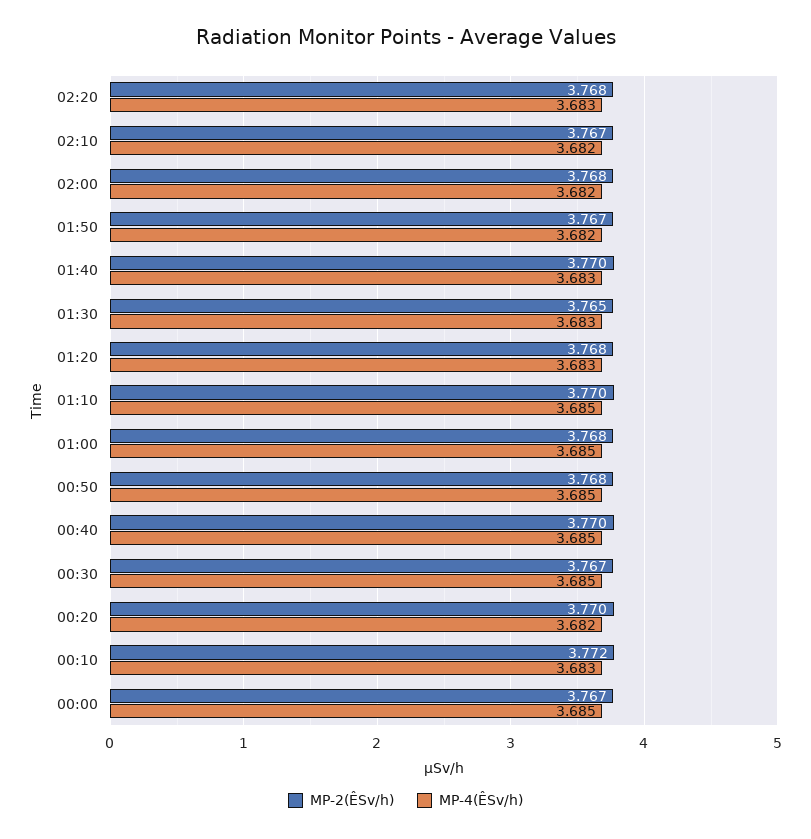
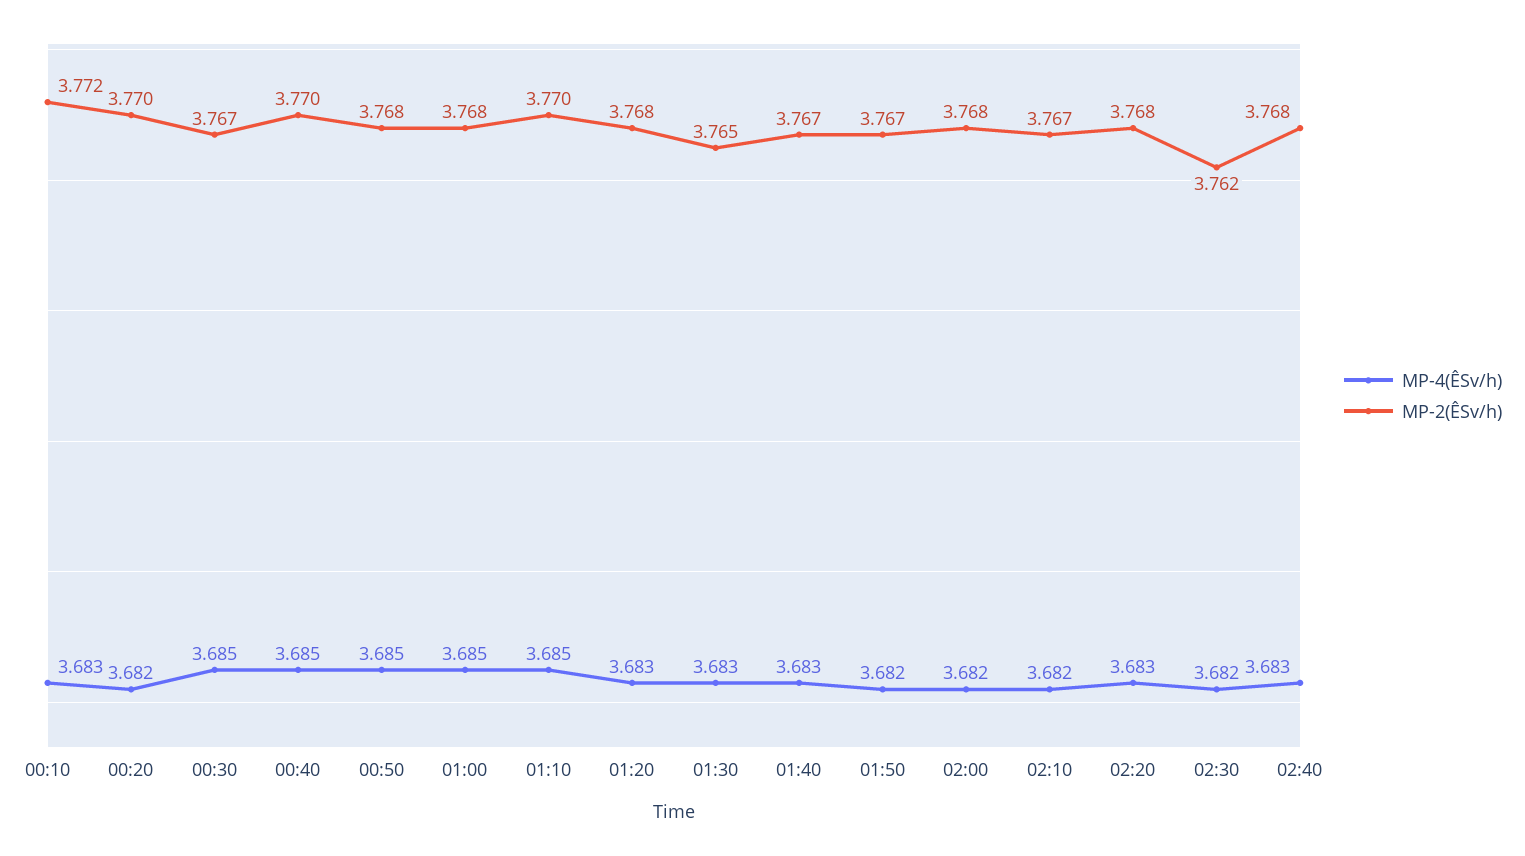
MP-2(ÊSv/h), 01:40: 3.77 -> 3.767
MP-2(ÊSv/h), 00:00: 3.767 -> none
MP-4(ÊSv/h), 00:00: 3.685 -> none
MP-4(ÊSv/h), 02:30: none -> 3.682
MP-2(ÊSv/h), 02:30: none -> 3.762
MP-4(ÊSv/h), 02:40: none -> 3.683
MP-2(ÊSv/h), 02:40: none -> 3.768

